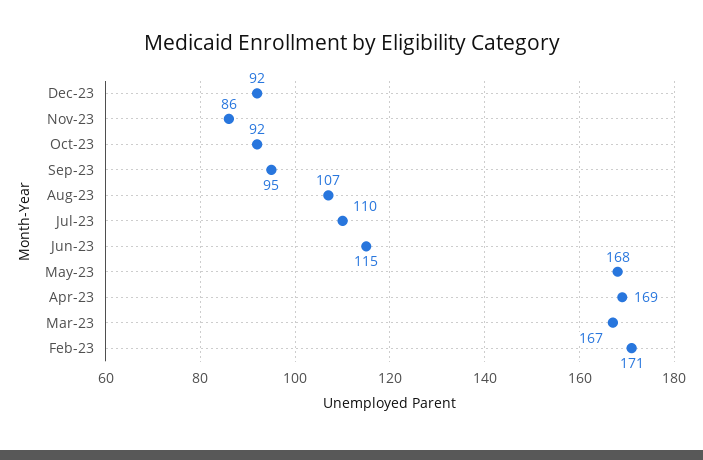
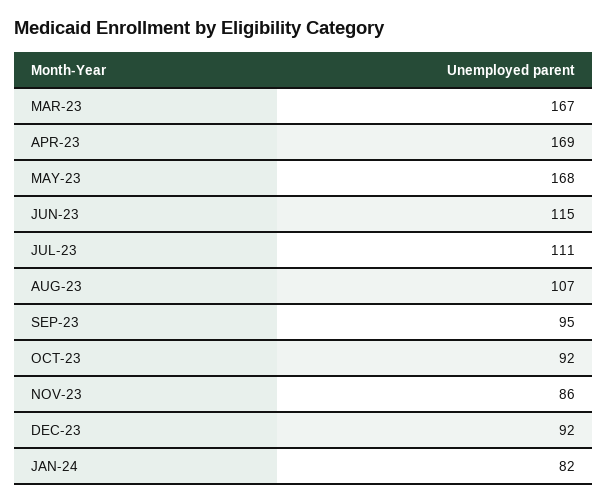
Jul-23: 110 -> 111
Feb-23: 171 -> none
JAN-24: none -> 82

